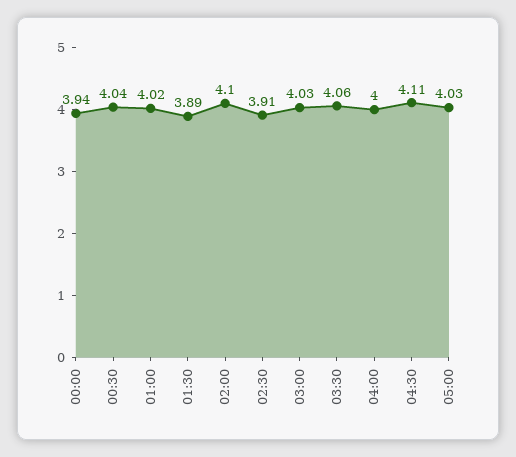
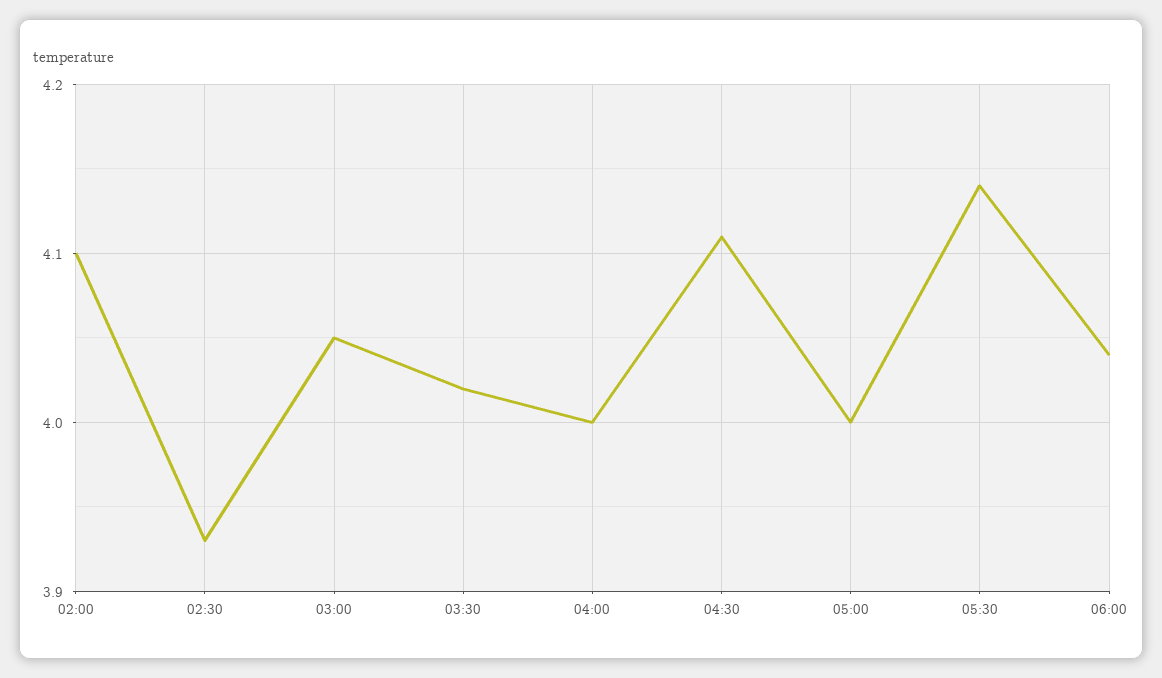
00:00: 3.94 -> none
00:30: 4.04 -> none
01:00: 4.02 -> none
01:30: 3.89 -> none
02:30: 3.91 -> 3.93
03:00: 4.03 -> 4.05
03:30: 4.06 -> 4.02
05:00: 4.03 -> 4
05:30: none -> 4.14
06:00: none -> 4.04

